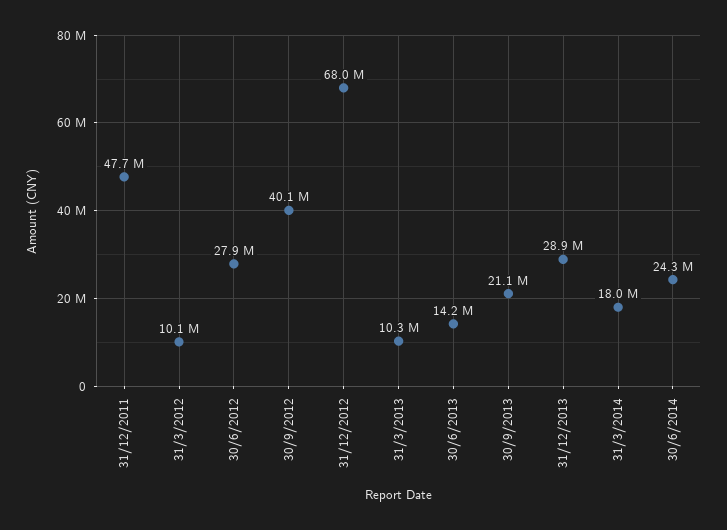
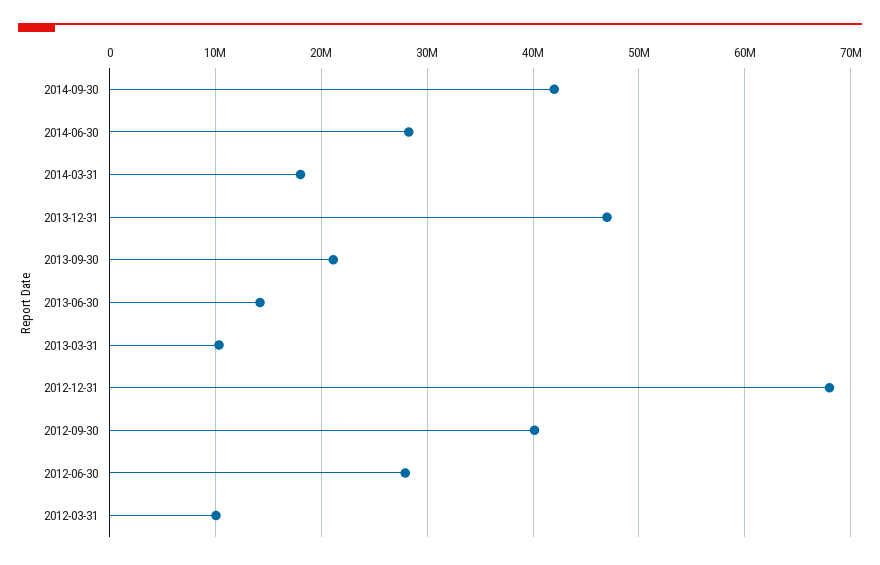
31/12/2011: 47700000 -> none
31/12/2013: 28900000 -> 47000000
30/6/2014: 24300000 -> 28000000
2014-09-30: none -> 42000000

